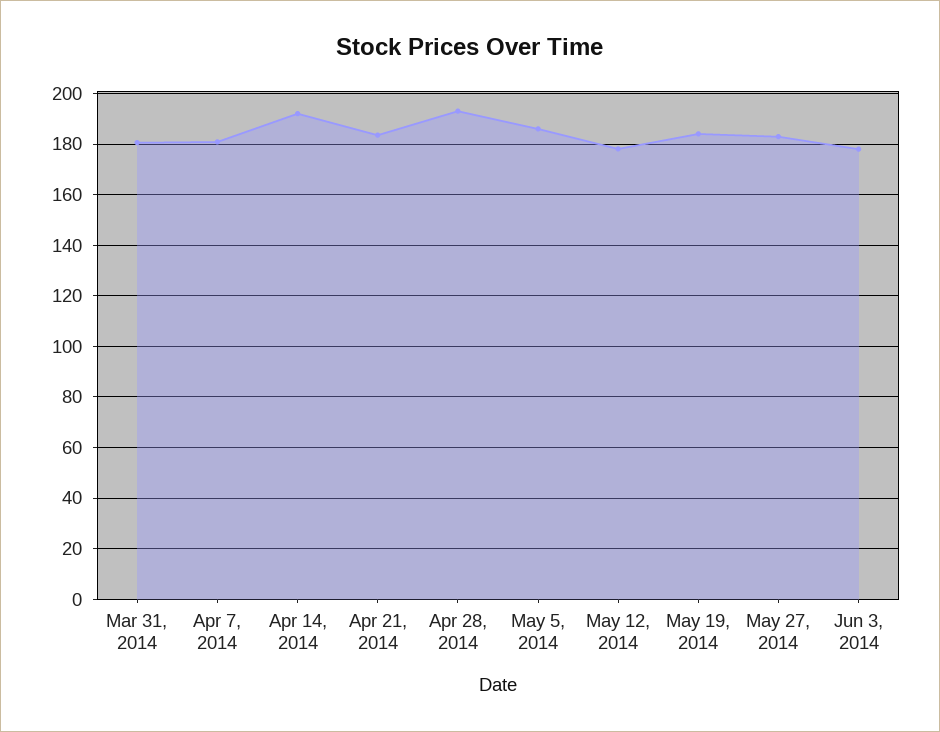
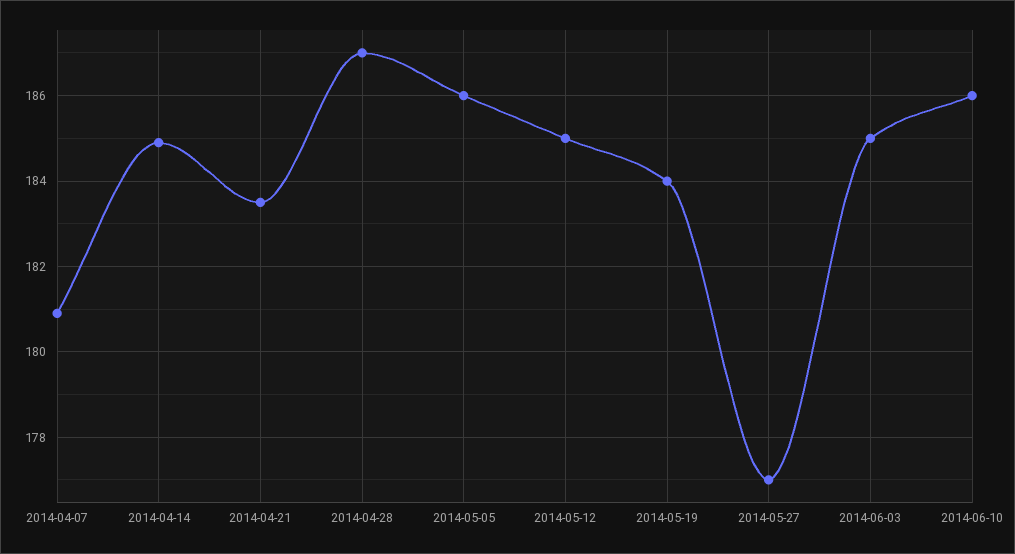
Mar 31, 2014: 180 -> none
Apr 14, 2014: 192.5 -> 185
Apr 28, 2014: 192.5 -> 187
May 12, 2014: 177.5 -> 185
May 27, 2014: 182.5 -> 177
Jun 3, 2014: 177.5 -> 185
2014-06-10: none -> 186

